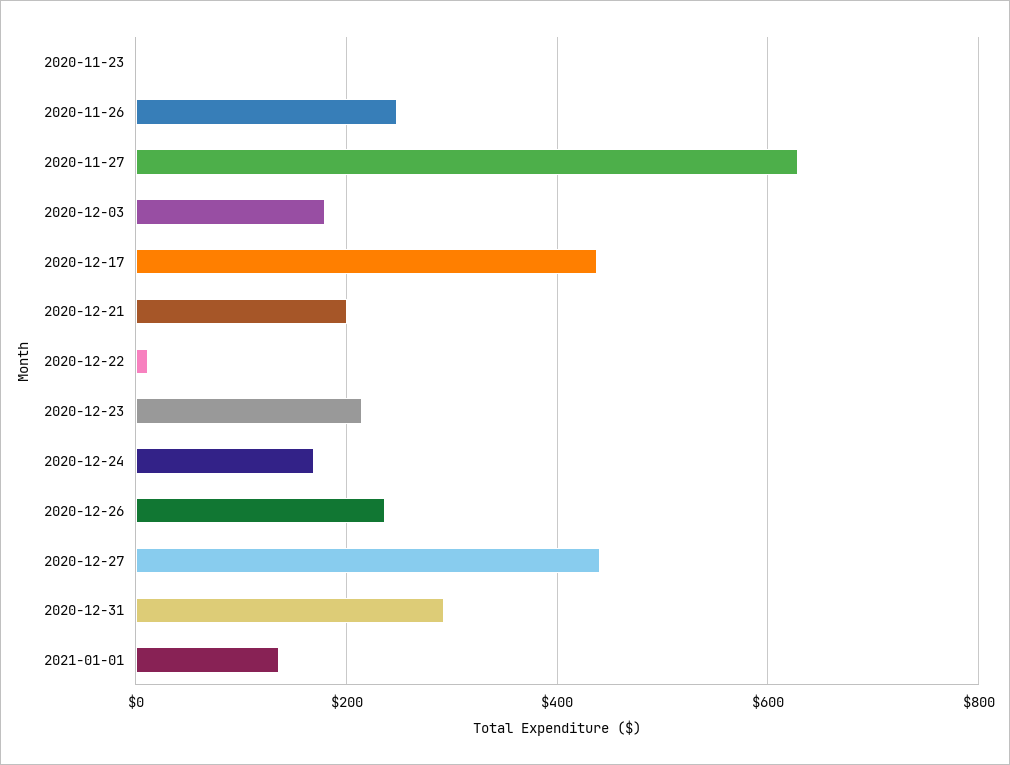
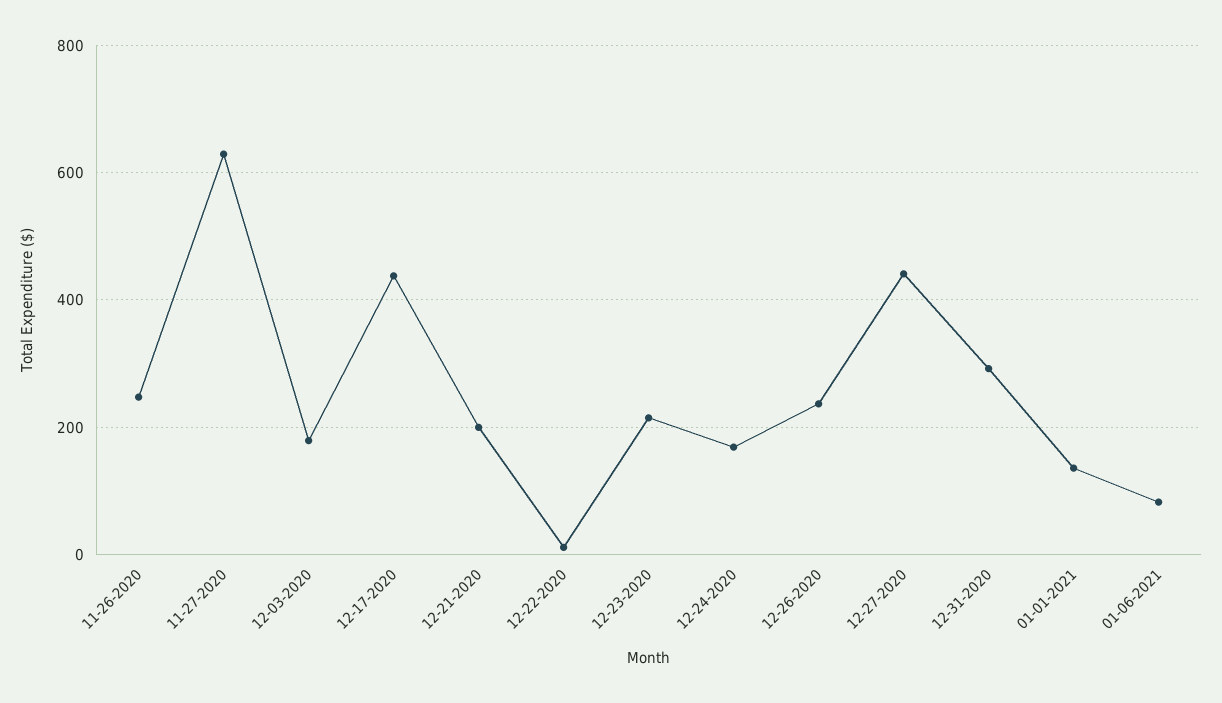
2020-11-23: 0 -> none
01-06-2021: none -> 80

